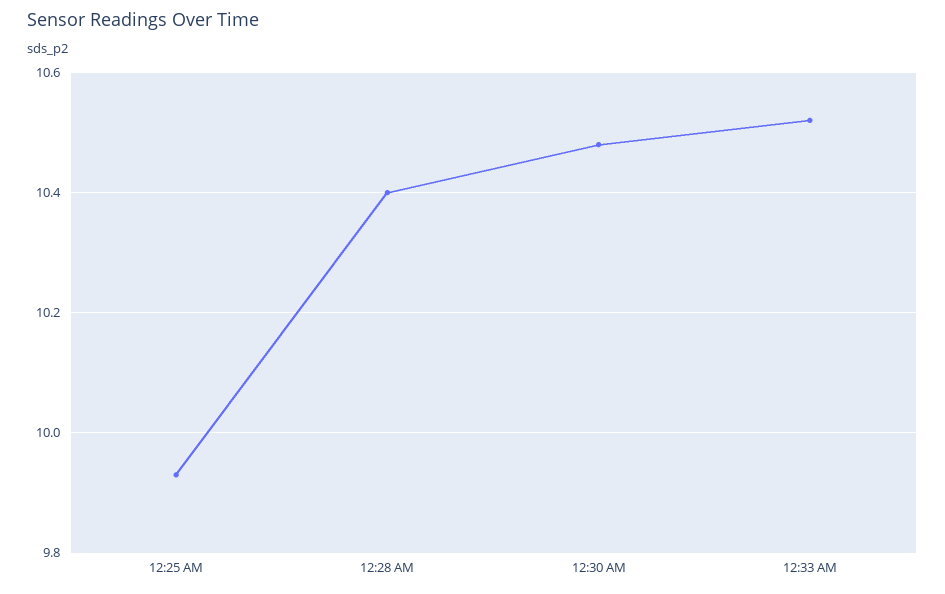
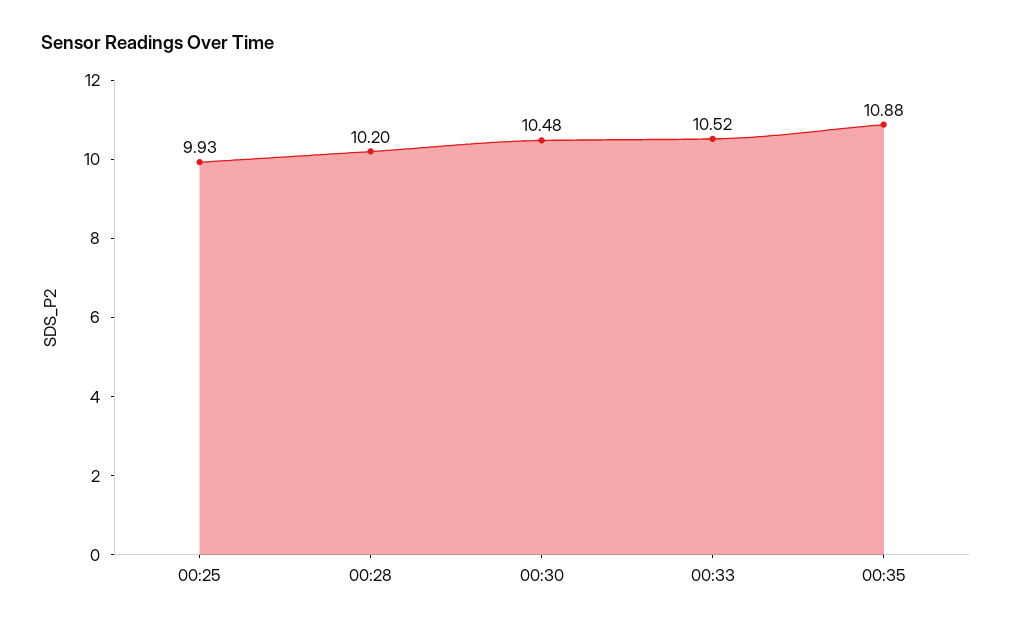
12:28 AM: 10.4 -> 10.2
00:35: none -> 10.88

